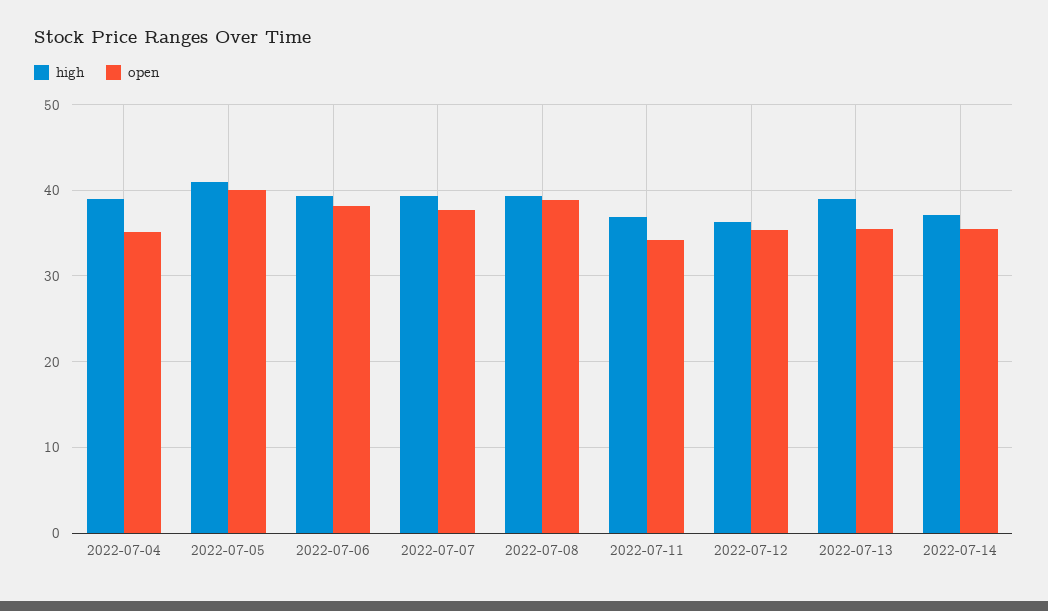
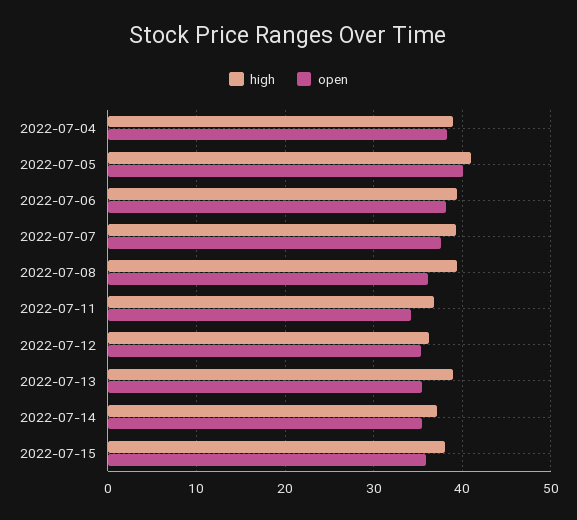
open, 2022-07-04: 35 -> 38
open, 2022-07-08: 39 -> 36
high, 2022-07-15: none -> 38
open, 2022-07-15: none -> 36

